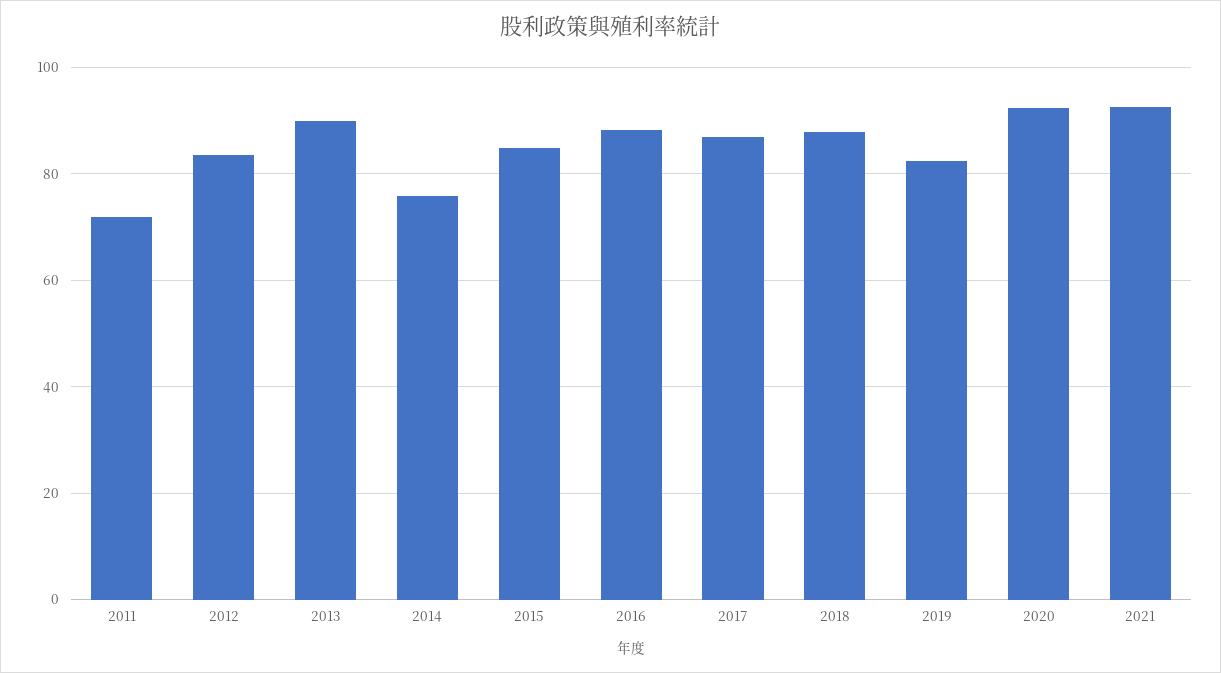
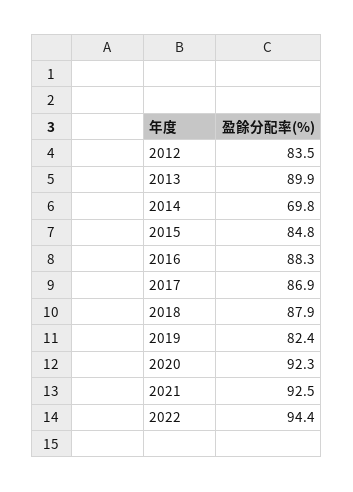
2011: 72 -> none
2014: 76 -> 69.8
2022: none -> 94.4

